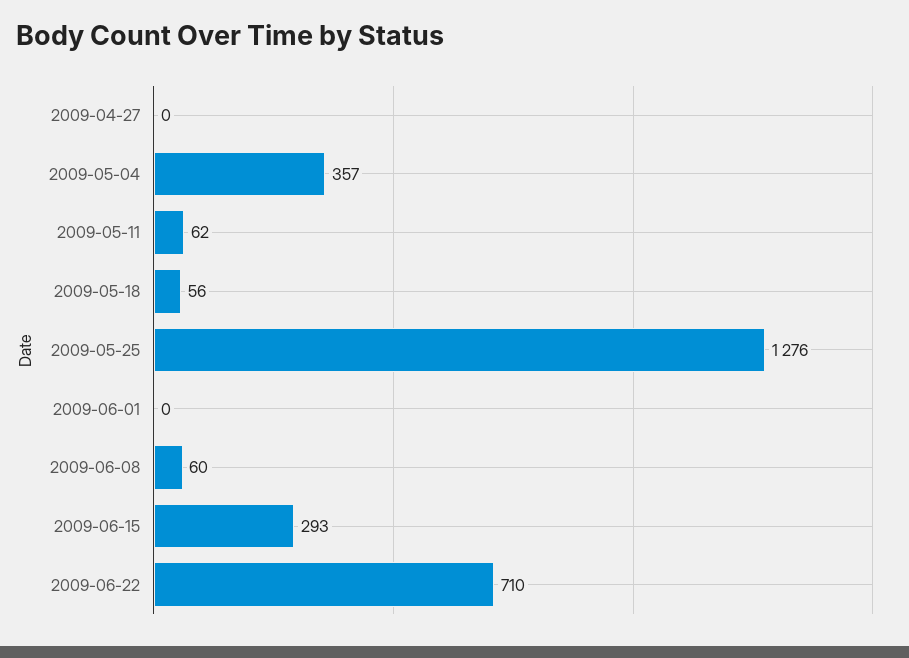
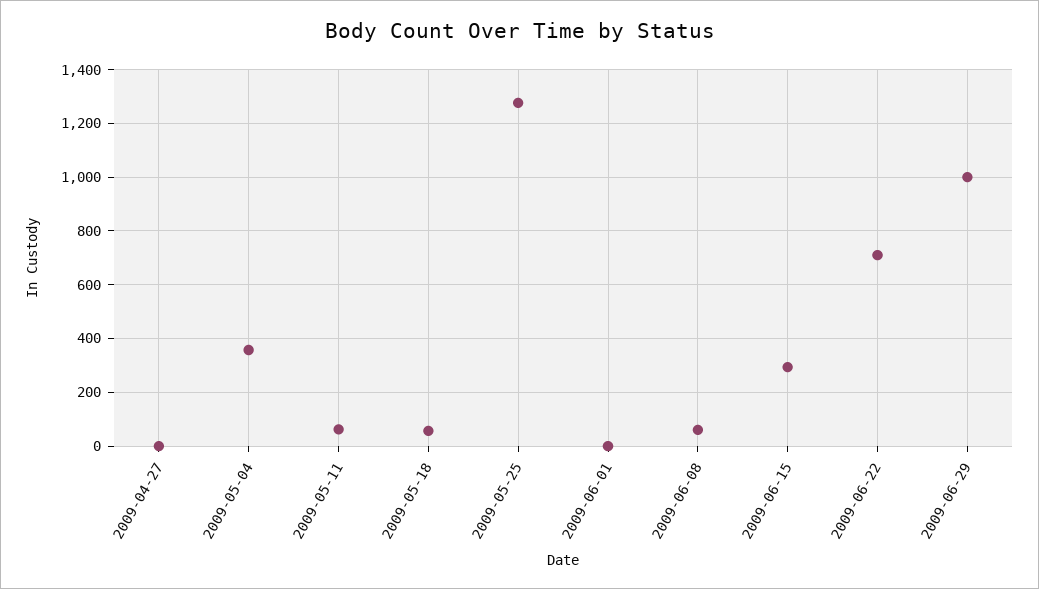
2009-06-29: none -> 1000

